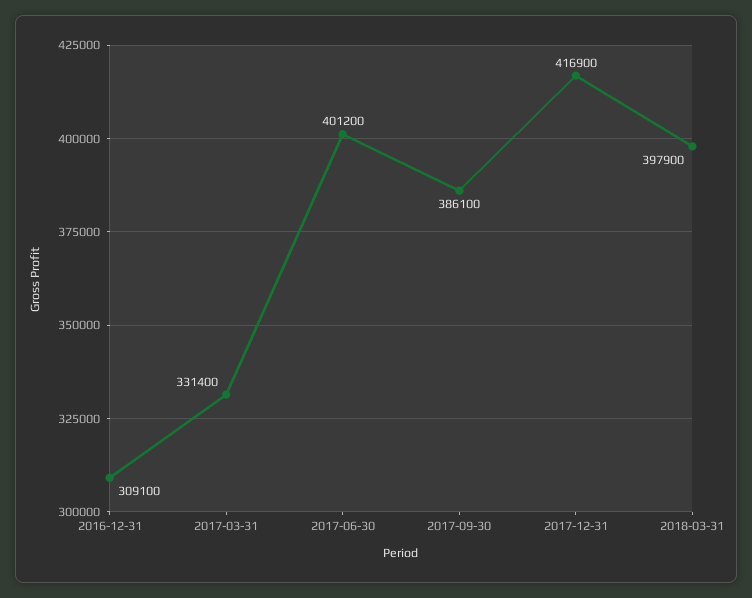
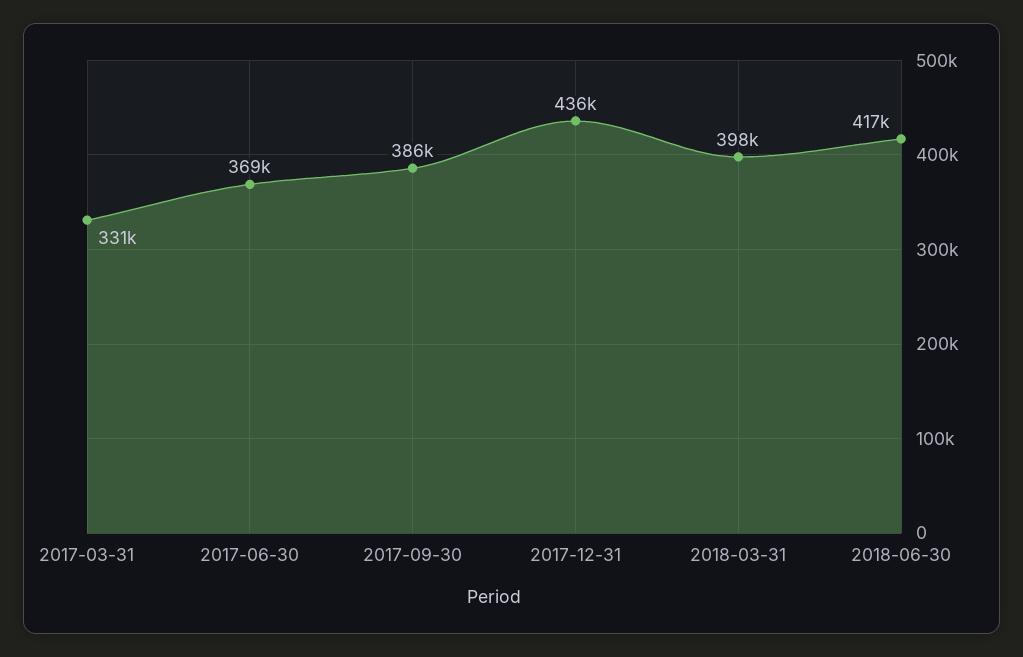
2016-12-31: 309100 -> none
2017-06-30: 401200 -> 369000
2017-12-31: 416900 -> 436000
2018-06-30: none -> 417000

